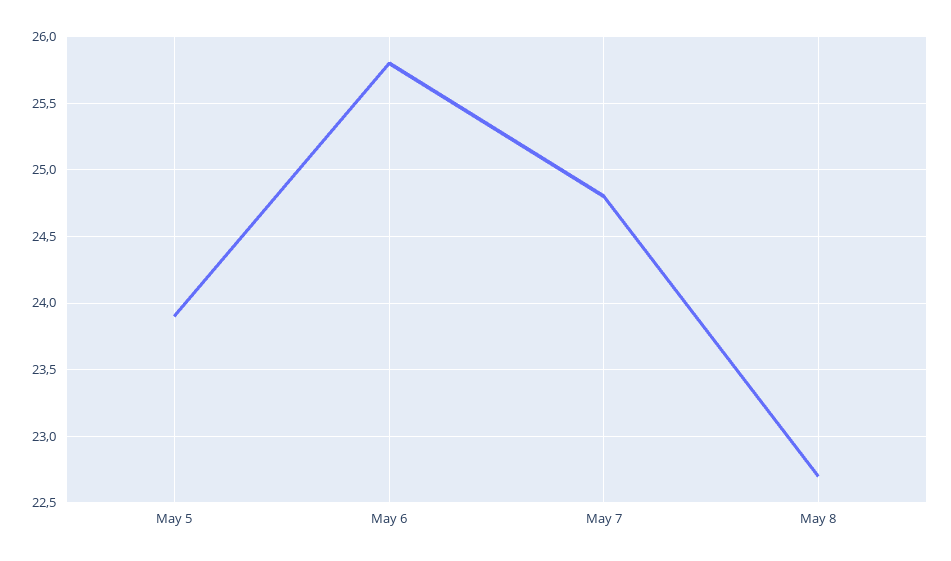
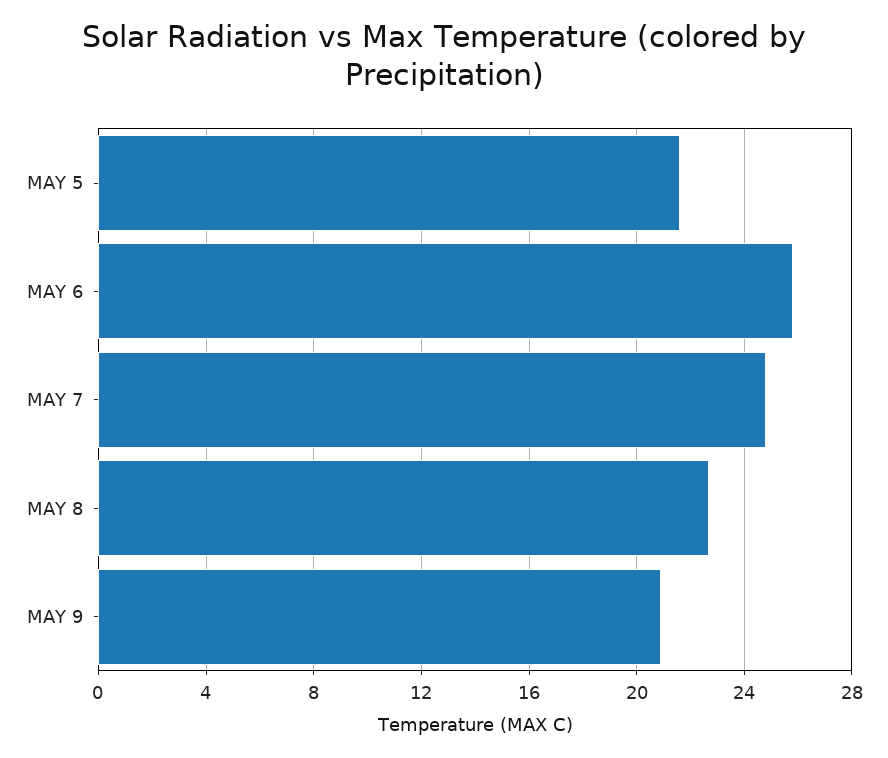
May 5: 23.9 -> 21.5
MAY 9: none -> 21

